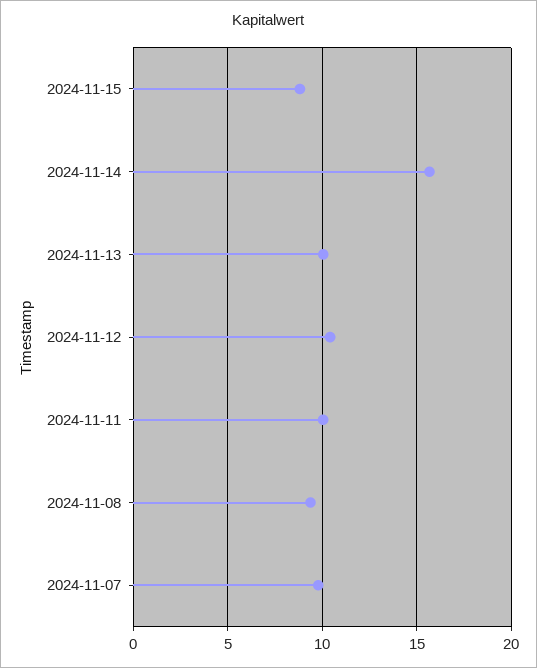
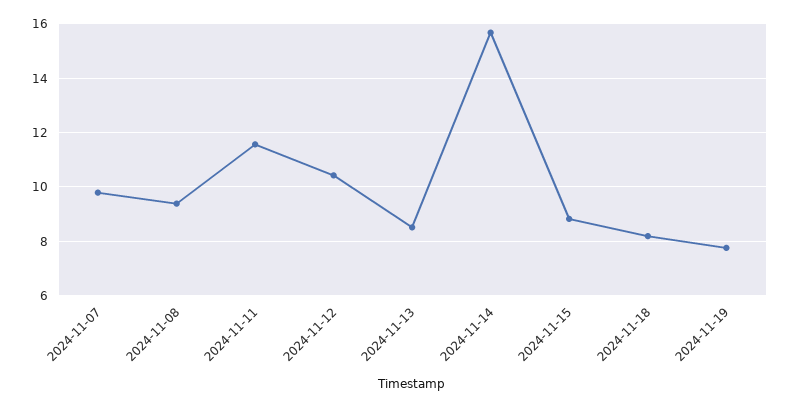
2024-11-13: 10 -> 8.5
2024-11-11: 10 -> 11.5
2024-11-18: none -> 8.25
2024-11-19: none -> 7.75

